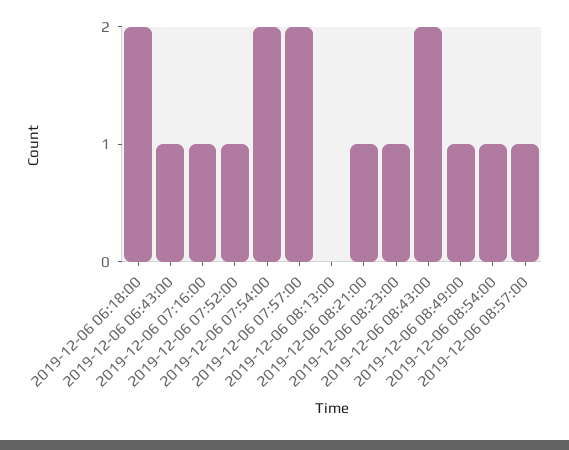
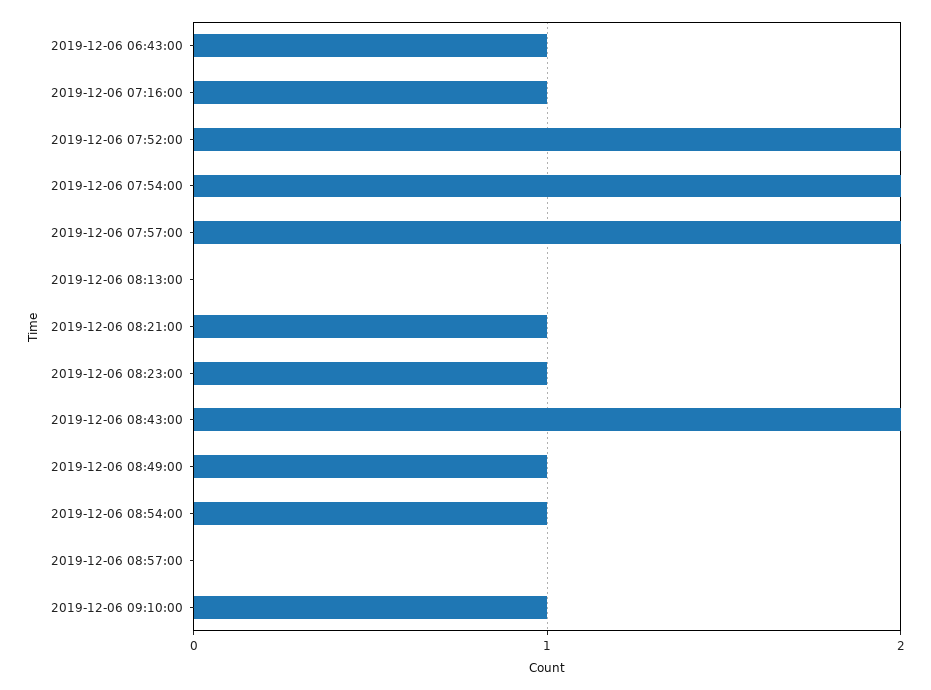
2019-12-06 06:18:00: 2 -> none
2019-12-06 07:52:00: 1 -> 2
2019-12-06 08:57:00: 1 -> 0
2019-12-06 09:10:00: none -> 1

